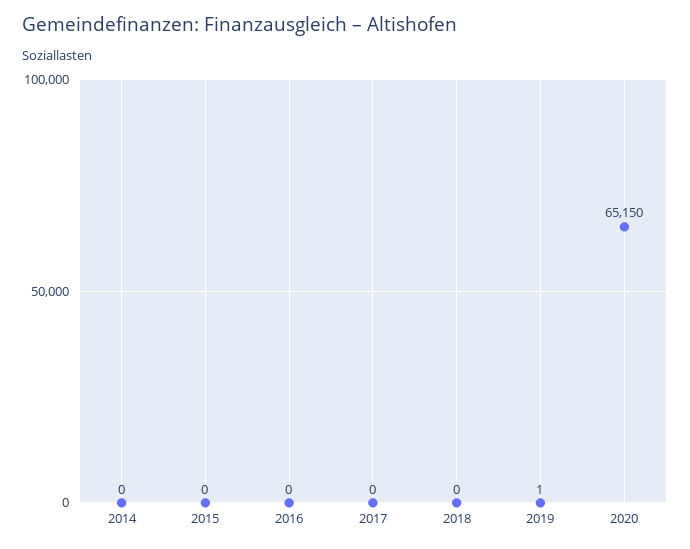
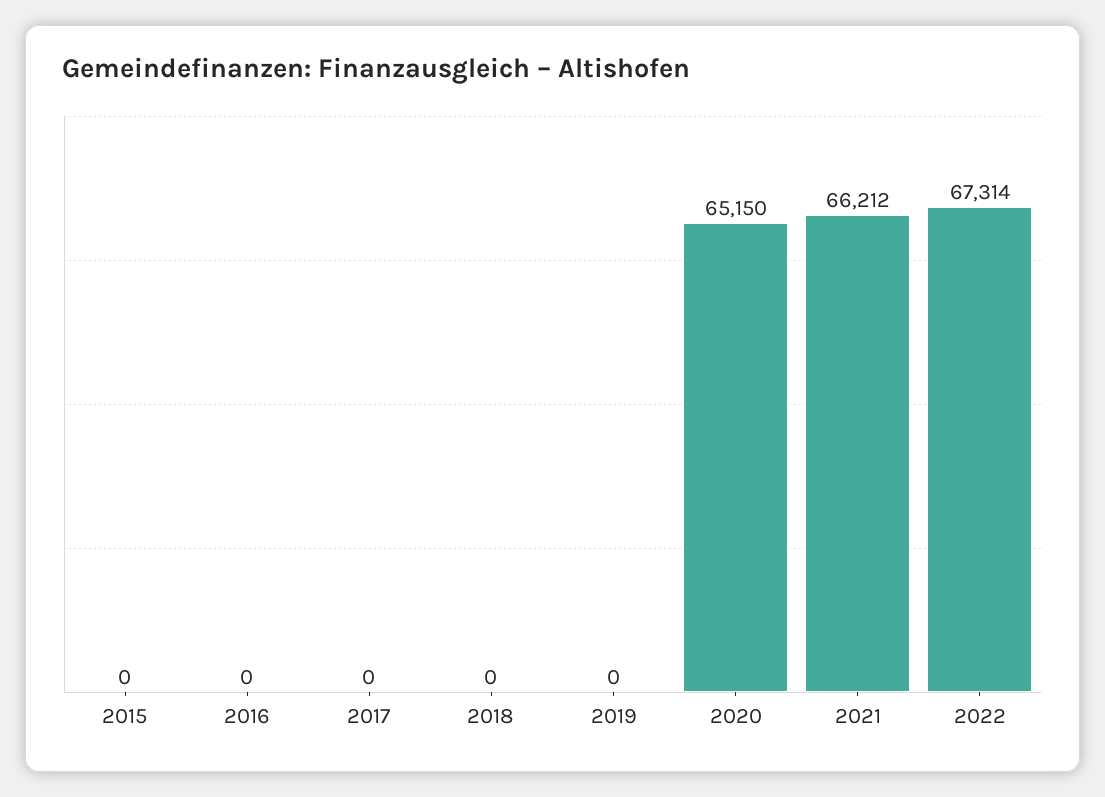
2014: 0 -> none
2019: 1 -> 0
2021: none -> 66212
2022: none -> 67314

